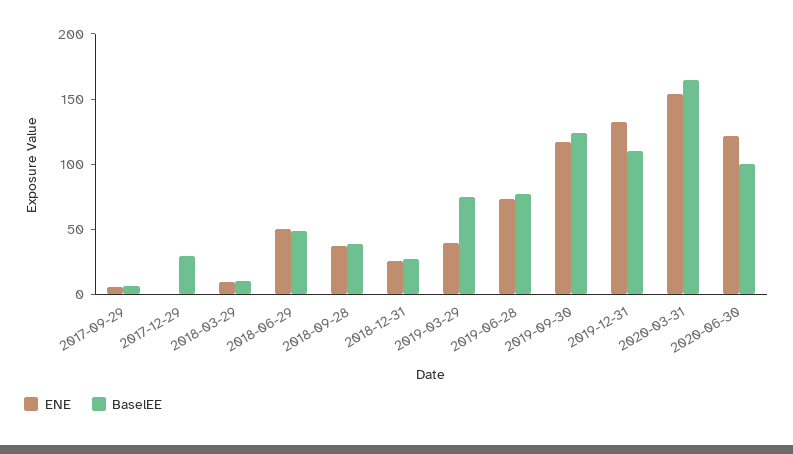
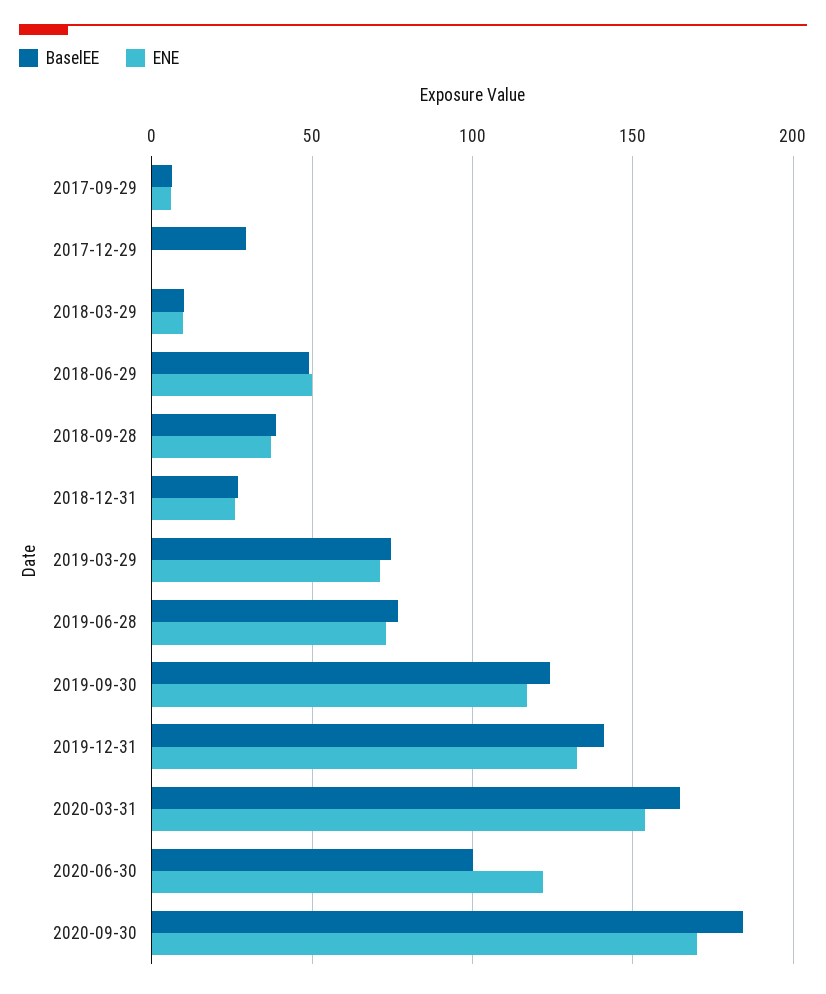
ENE, 2019-03-29: 40 -> 70
BaselEE, 2019-12-31: 110 -> 140
BaselEE, 2020-09-30: none -> 185
ENE, 2020-09-30: none -> 170

